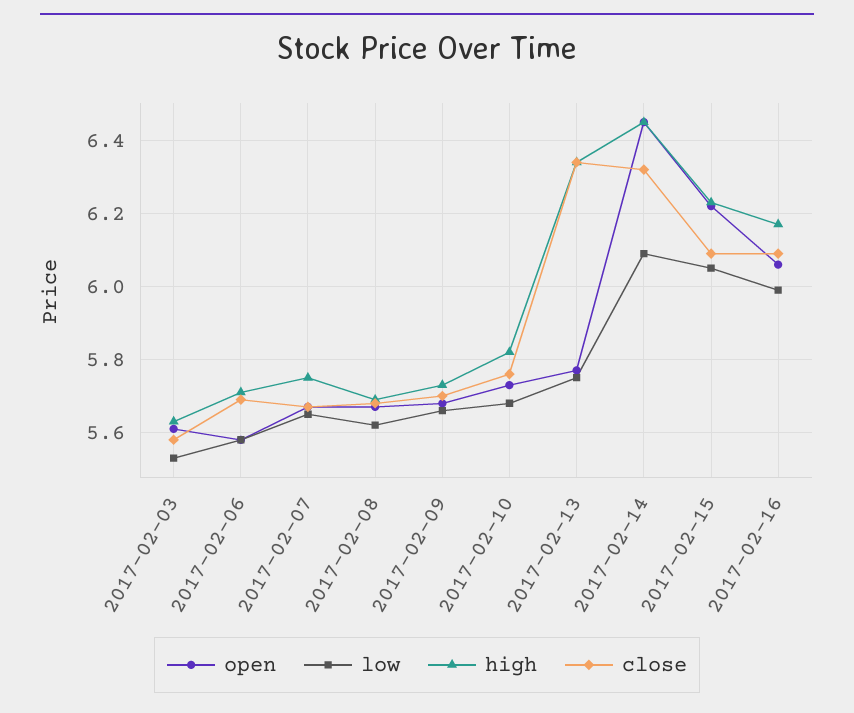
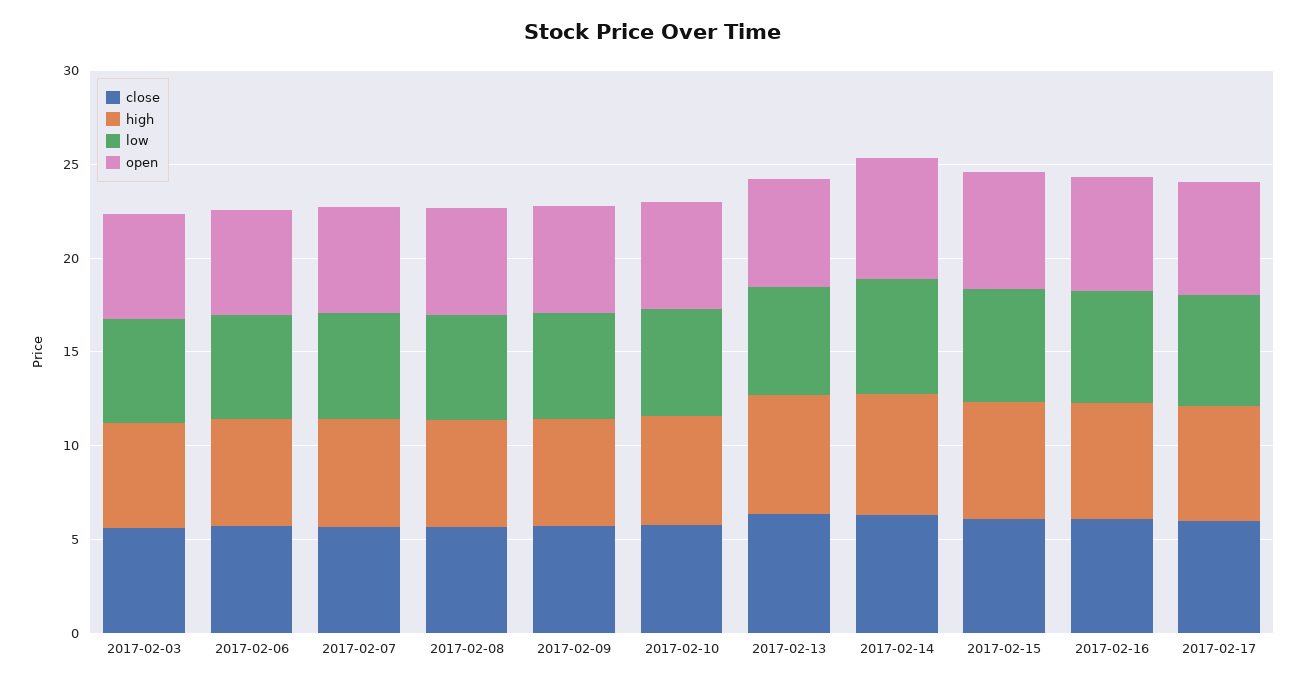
close, 2017-02-17: none -> 6
high, 2017-02-17: none -> 6
low, 2017-02-17: none -> 6
open, 2017-02-17: none -> 6

